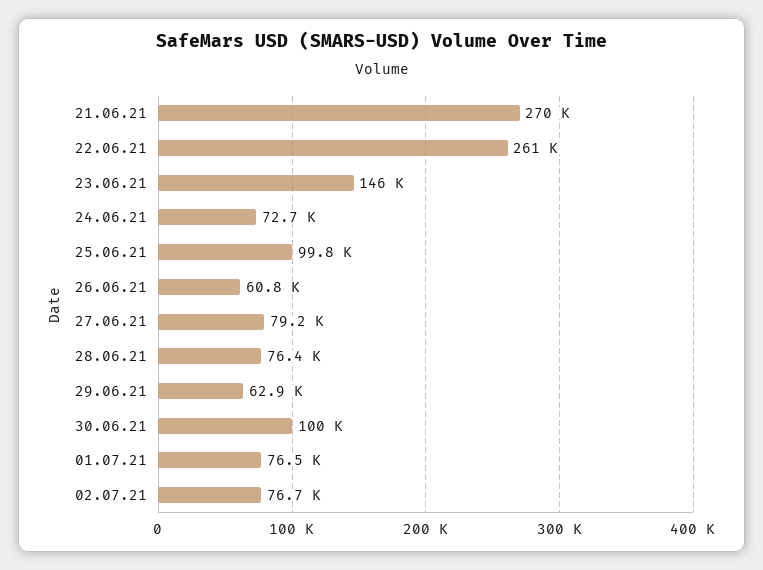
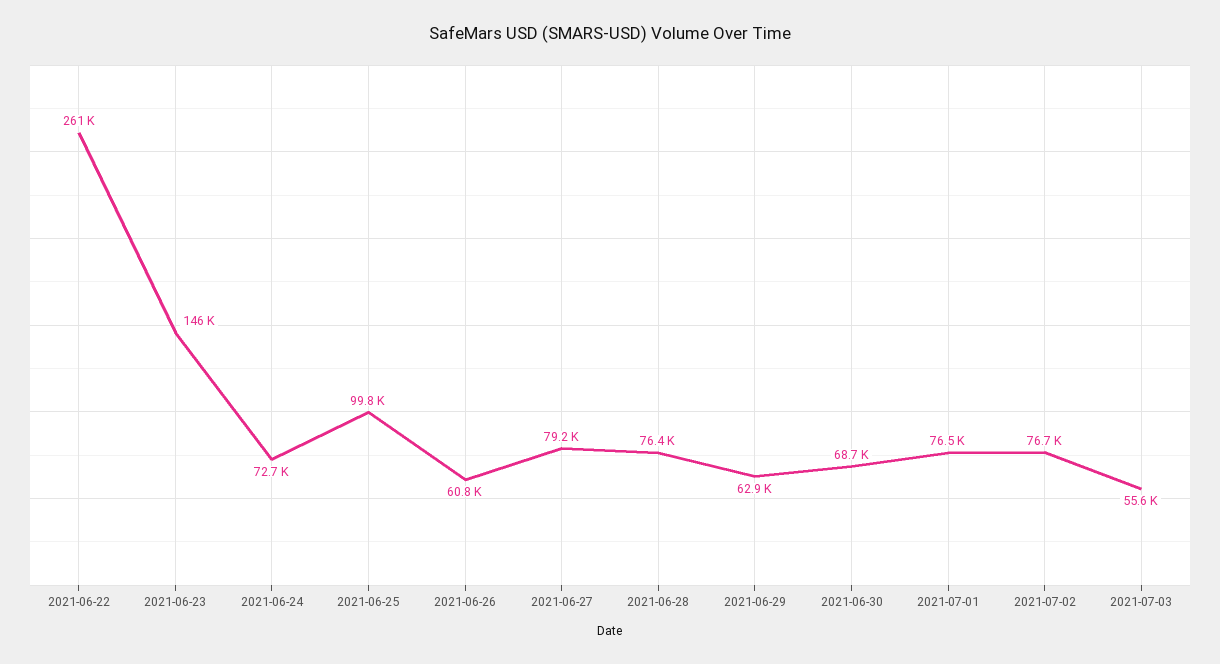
21.06.21: 270000 -> none
30.06.21: 100000 -> 68700
2021-07-03: none -> 55600

